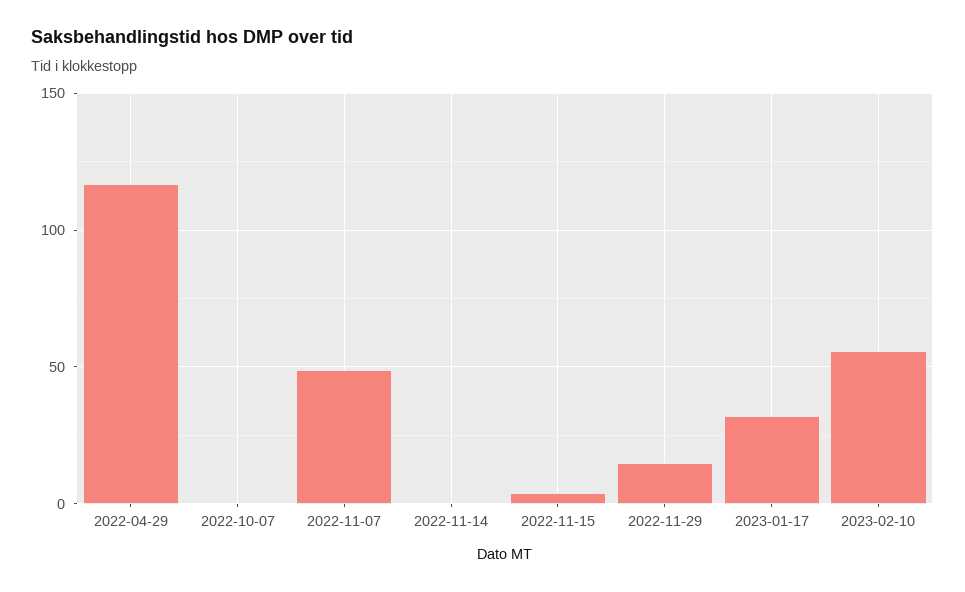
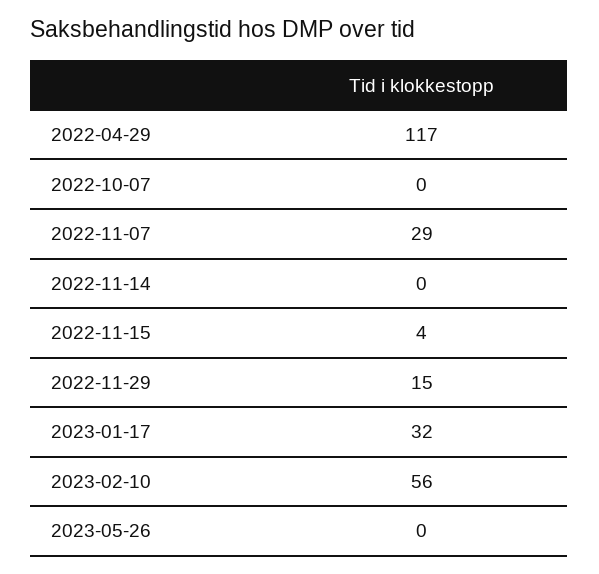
2022-11-07: 50 -> 29
2023-05-26: none -> 0

